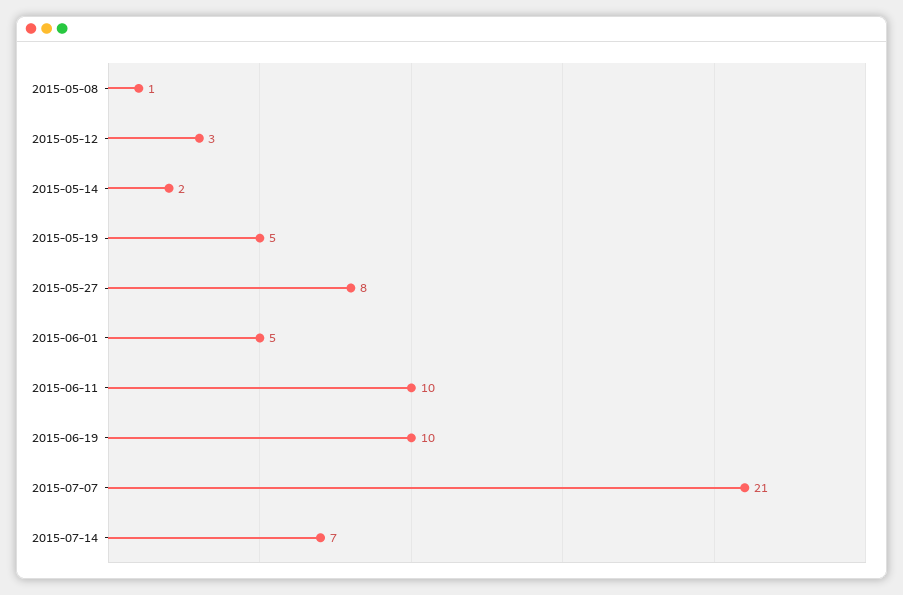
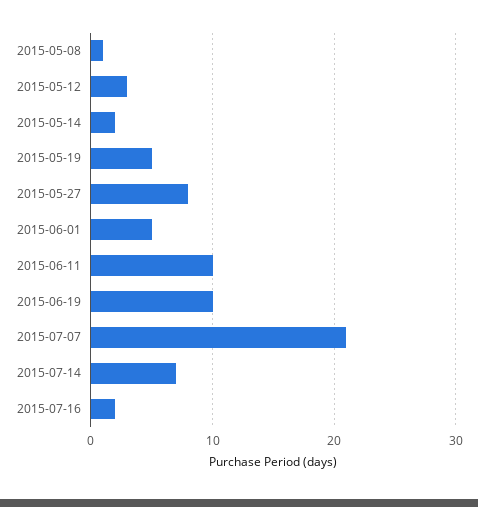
2015-07-16: none -> 2

